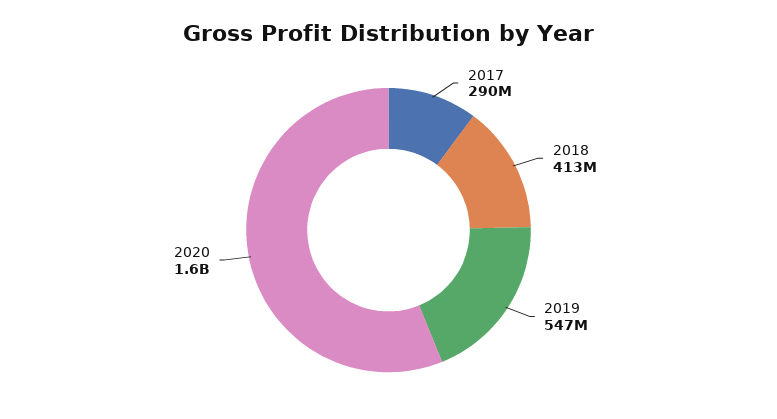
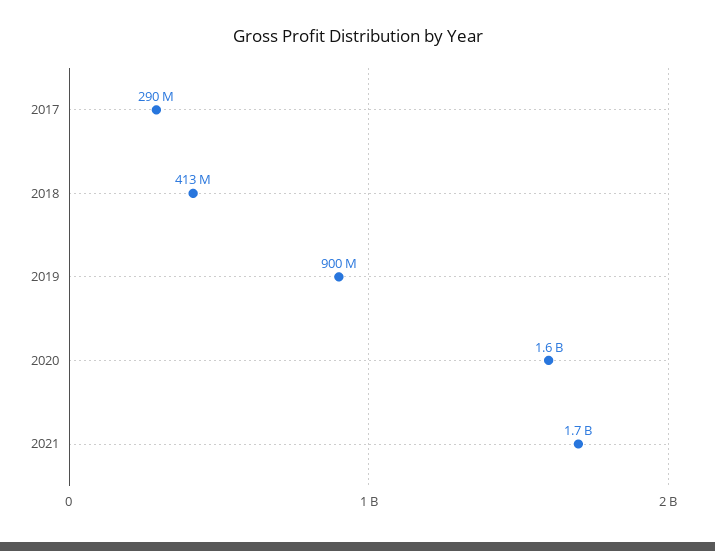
2019: 547000000 -> 900000000
2021: none -> 1700000000

